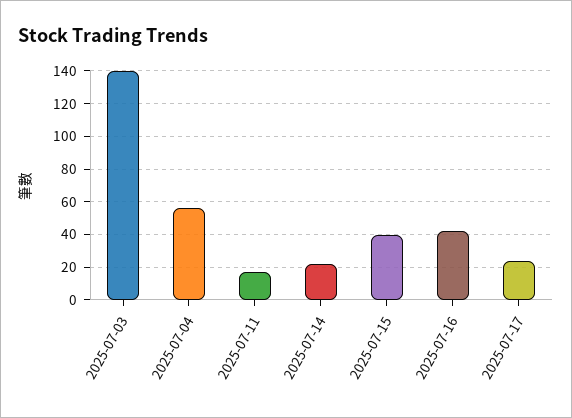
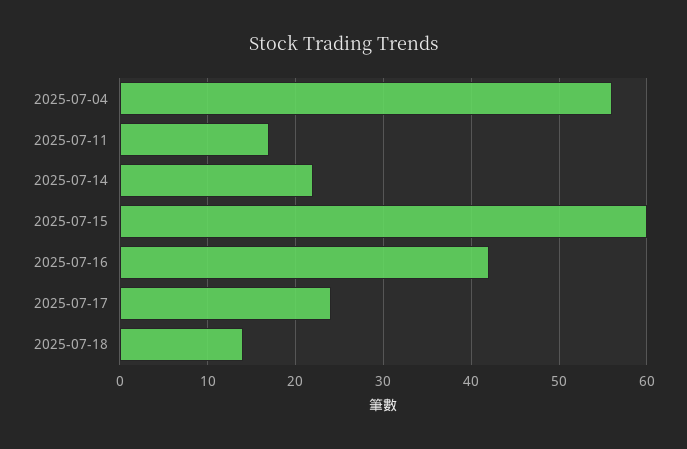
2025-07-03: 140 -> none
2025-07-15: 40 -> 60
2025-07-18: none -> 14

